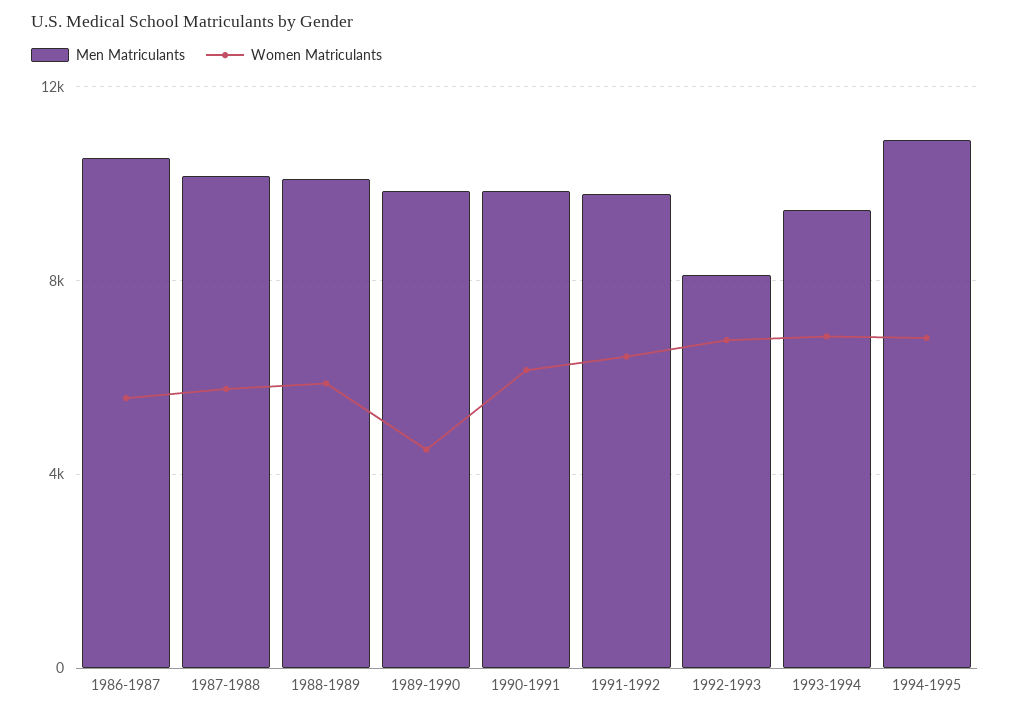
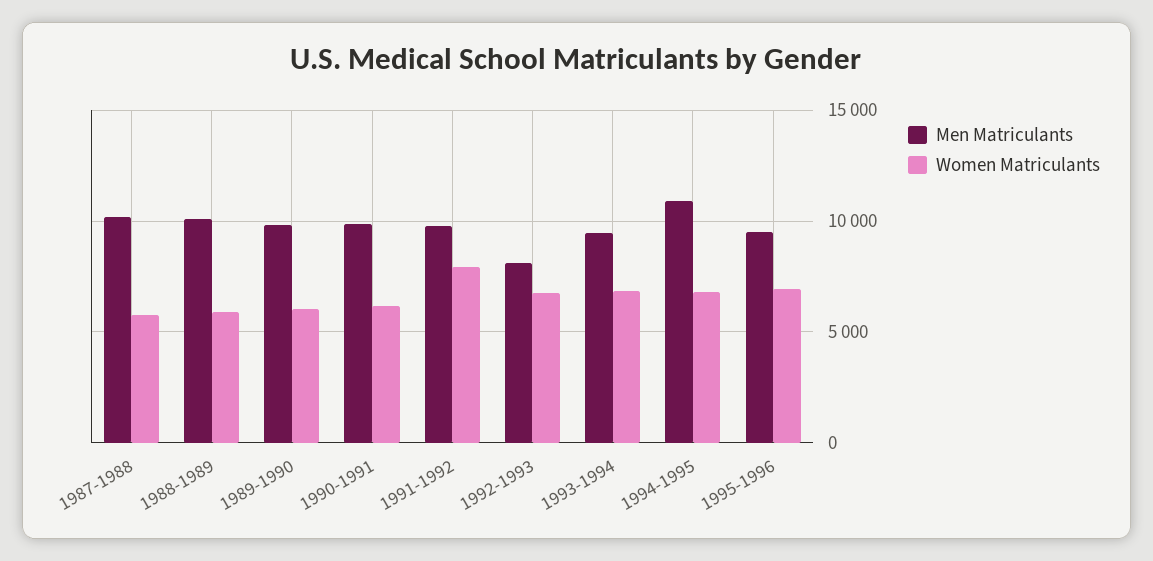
Men Matriculants, 1986-1987: 10500 -> none
Women Matriculants, 1986-1987: 5500 -> none
Women Matriculants, 1989-1990: 4500 -> 6000
Women Matriculants, 1991-1992: 6500 -> 8000
Men Matriculants, 1995-1996: none -> 9500
Women Matriculants, 1995-1996: none -> 7000

